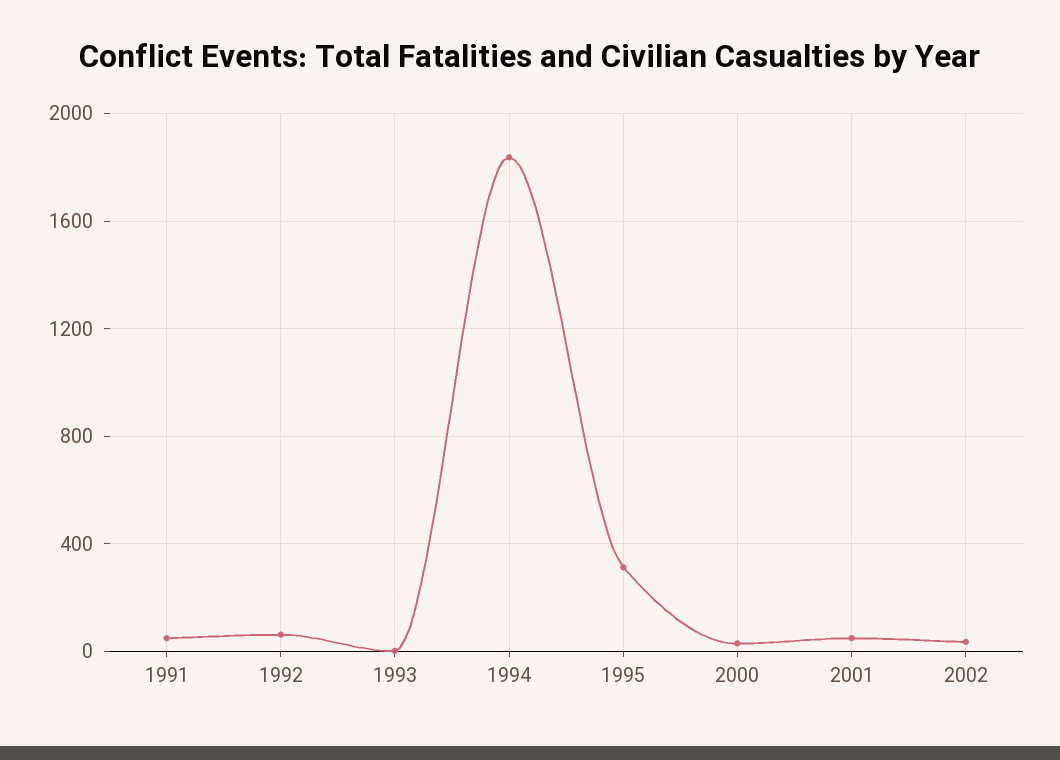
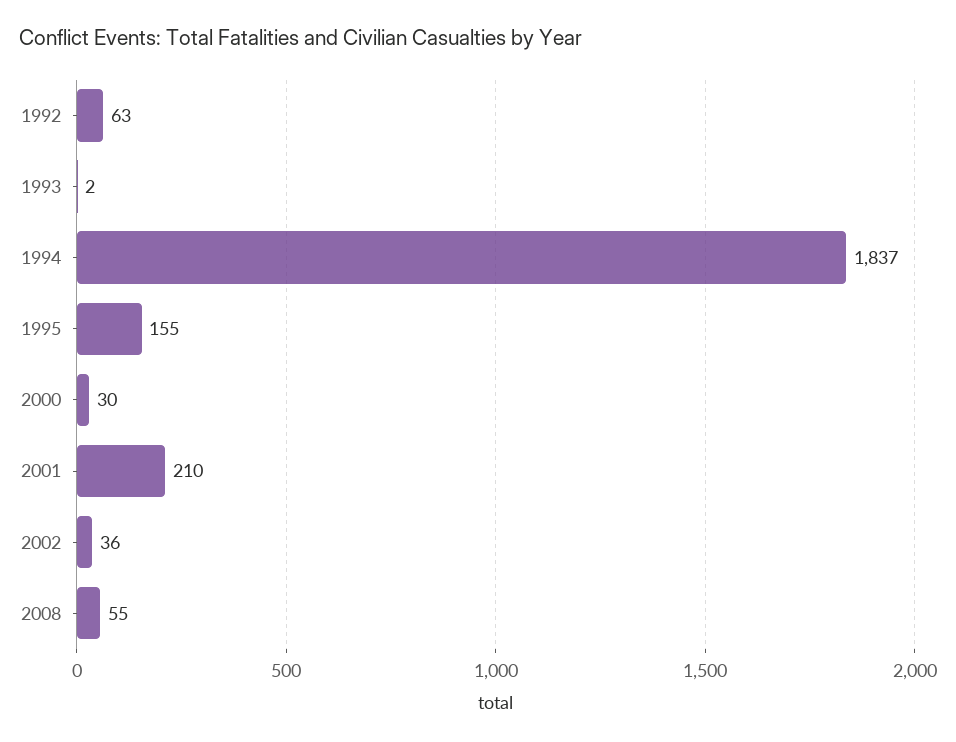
1991: 50 -> none
1995: 300 -> 155
2001: 50 -> 210
2008: none -> 55

